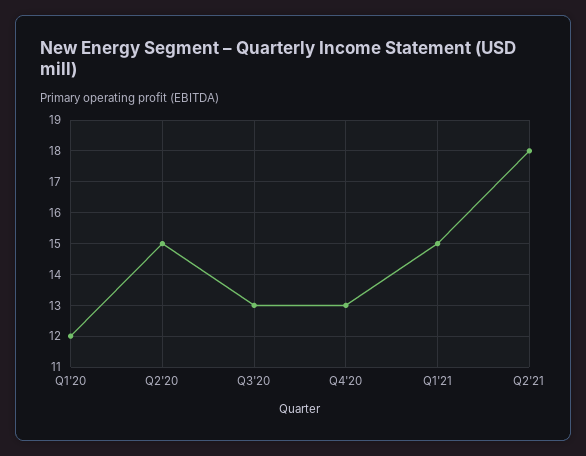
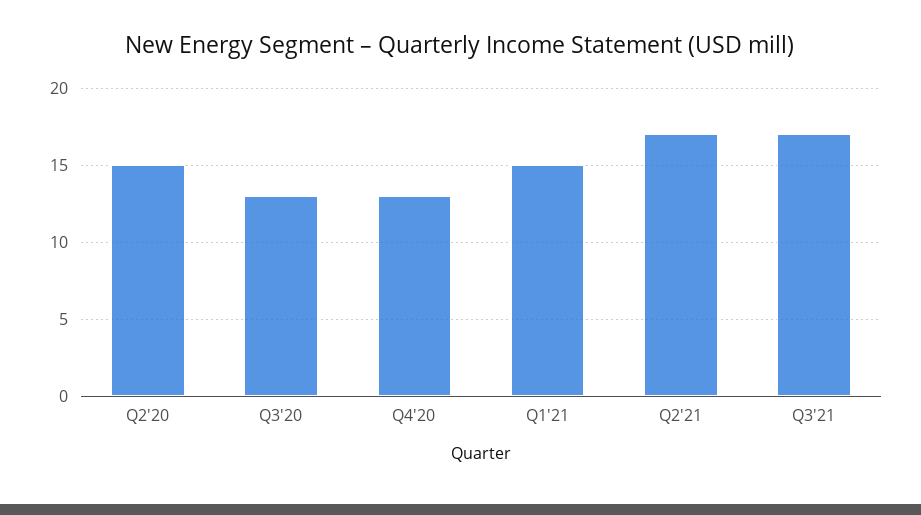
Q1'20: 12 -> none
Q2'21: 18 -> 17
Q3'21: none -> 17

